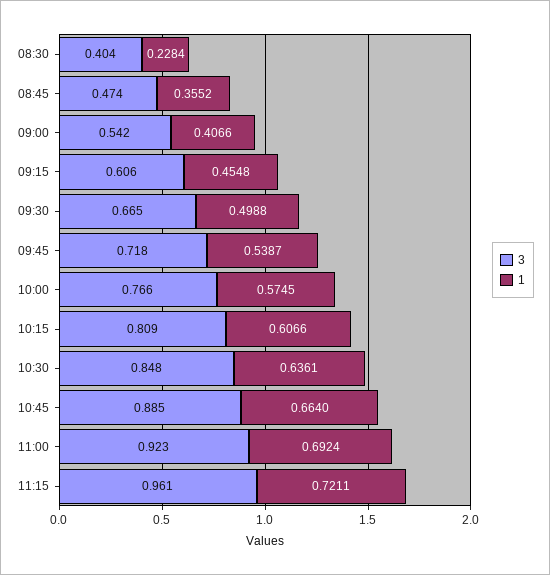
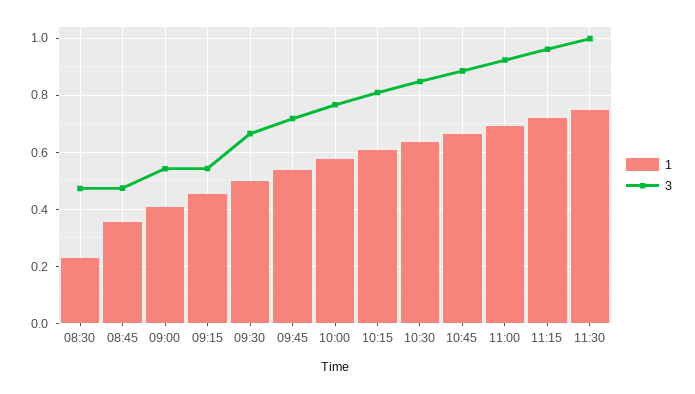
3, 08:30: 0.404 -> 0.475
3, 09:15: 0.606 -> 0.55
1, 11:30: none -> 0.75
3, 11:30: none -> 1

